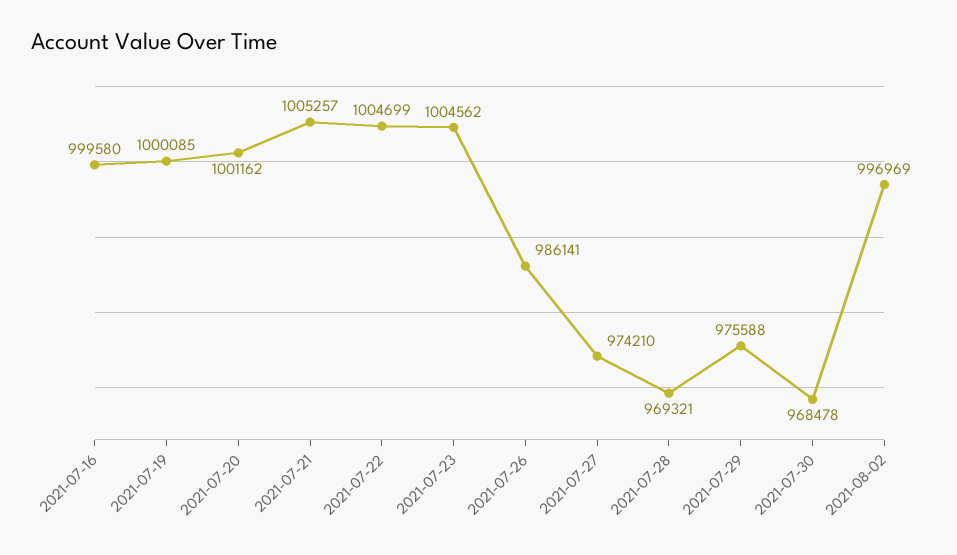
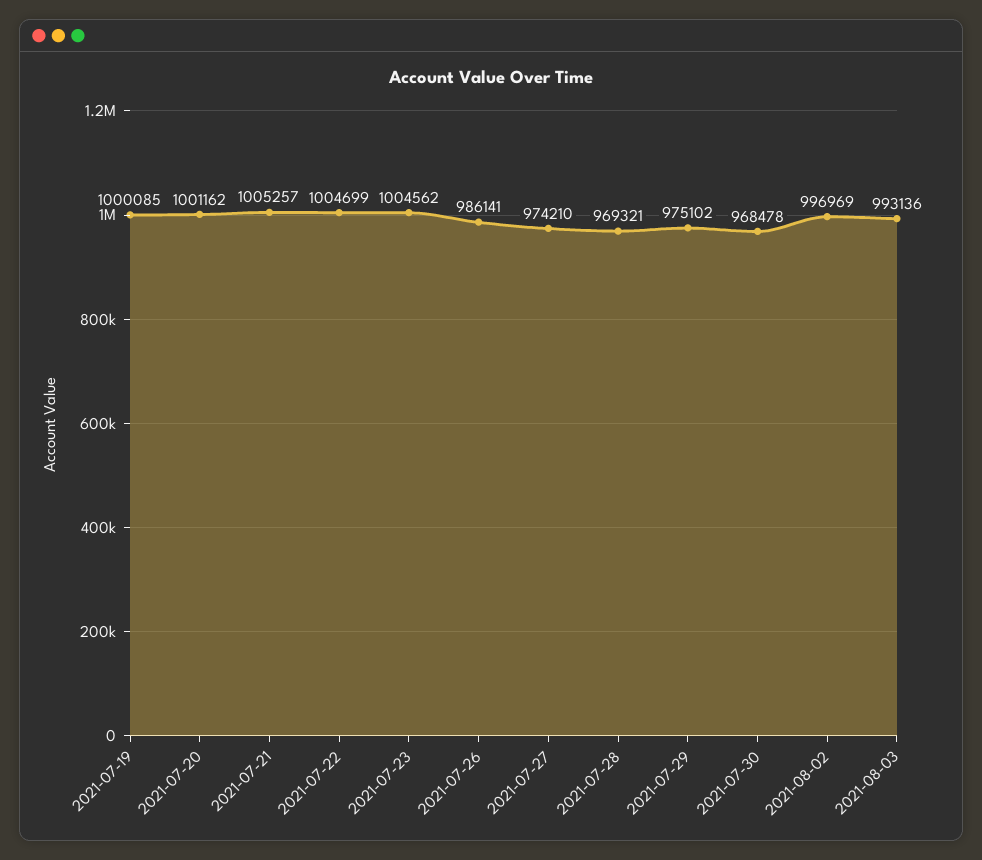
2021-07-16: 999580 -> none
2021-07-29: 975588 -> 975102
2021-08-03: none -> 993136

